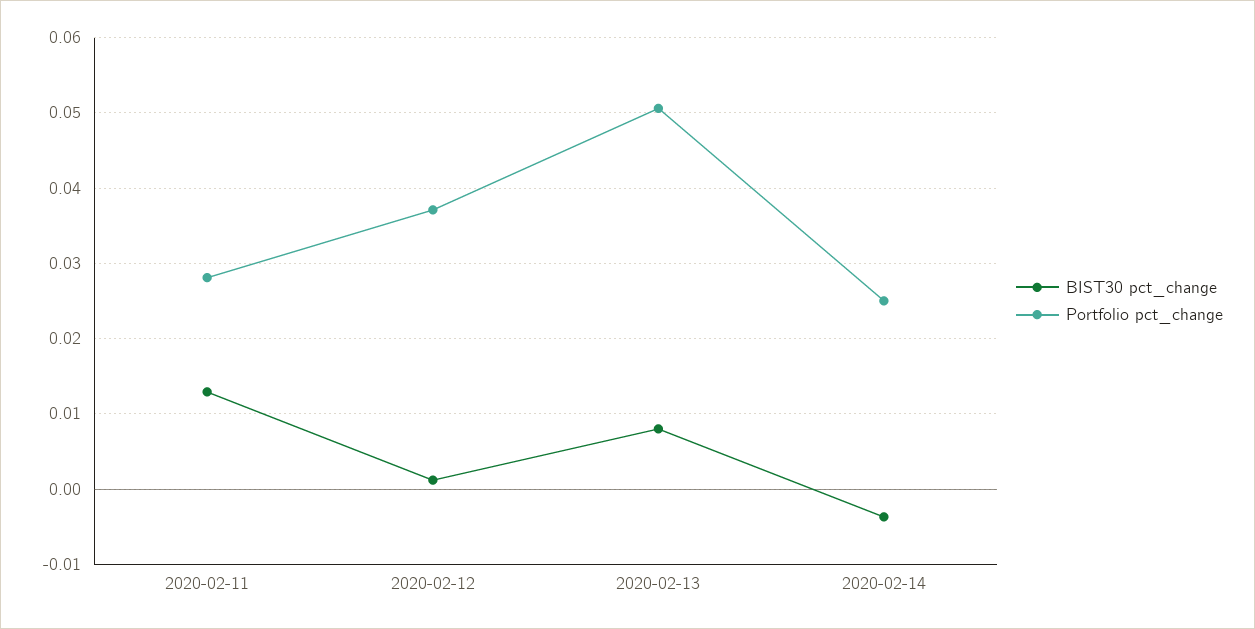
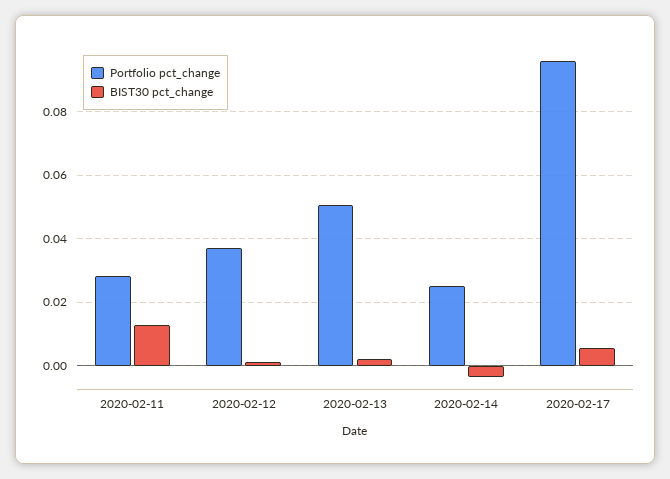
BIST30 pct_change, 2020-02-13: 0.008 -> 0.002
Portfolio pct_change, 2020-02-17: none -> 0.096
BIST30 pct_change, 2020-02-17: none -> 0.006

